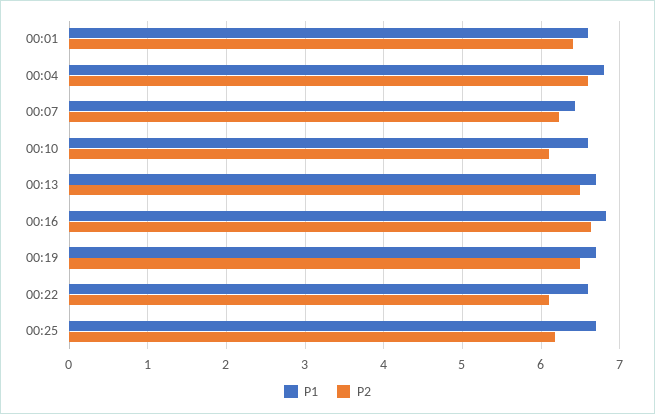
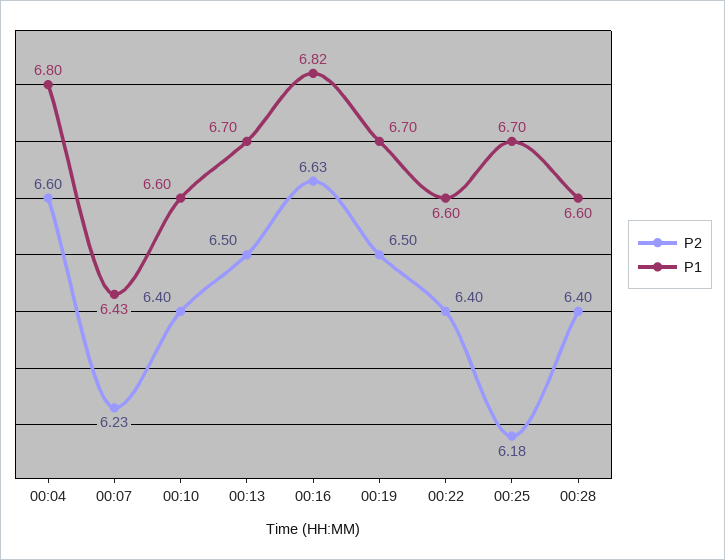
P1, 00:01: 6.6 -> none
P2, 00:01: 6.4 -> none
P2, 00:10: 6.1 -> 6.4
P2, 00:22: 6.1 -> 6.4
P2, 00:28: none -> 6.4
P1, 00:28: none -> 6.6

